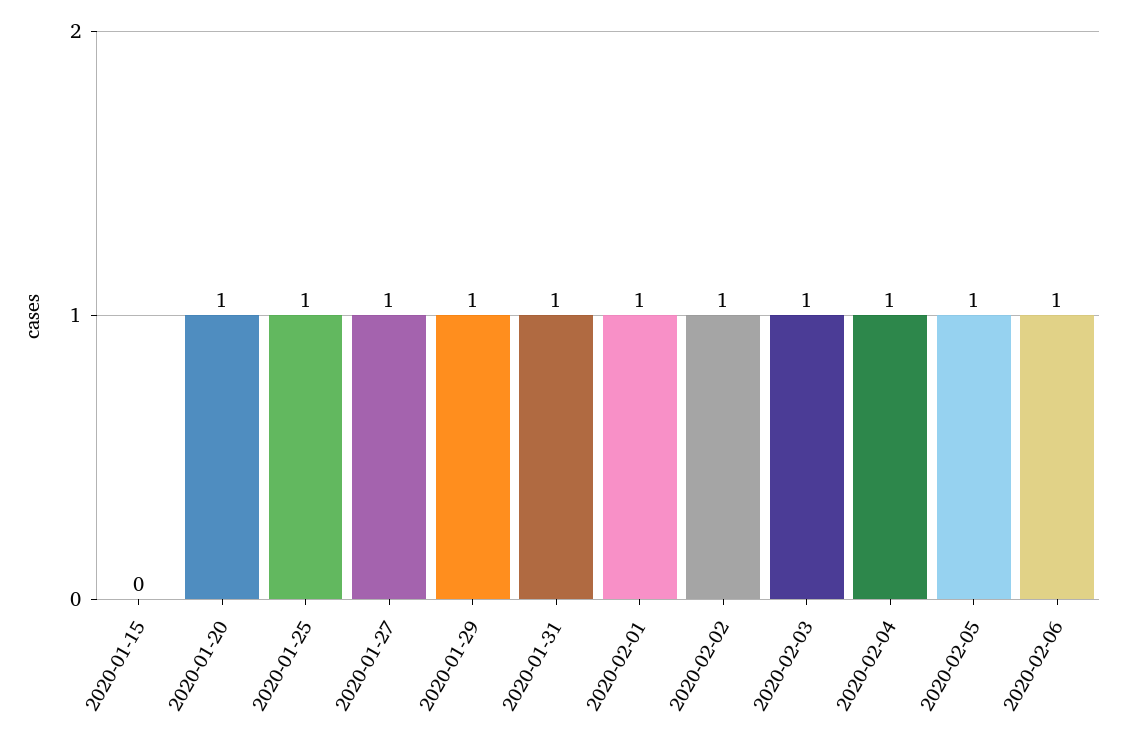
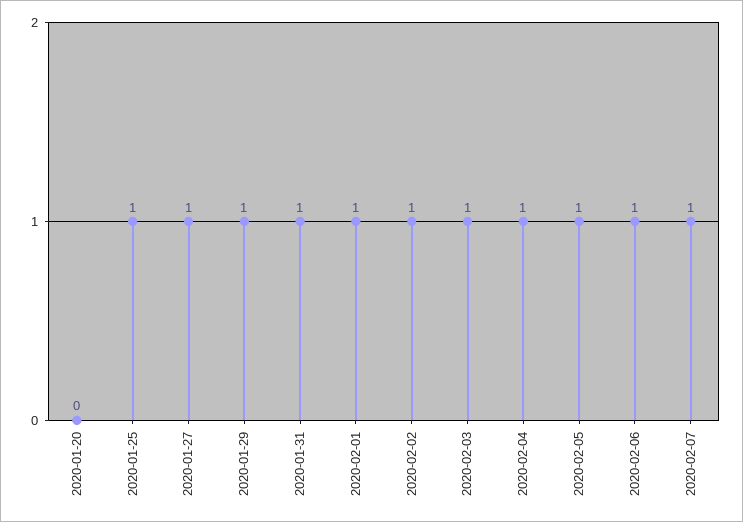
2020-01-15: 0 -> none
2020-01-20: 1 -> 0
2020-02-07: none -> 1

